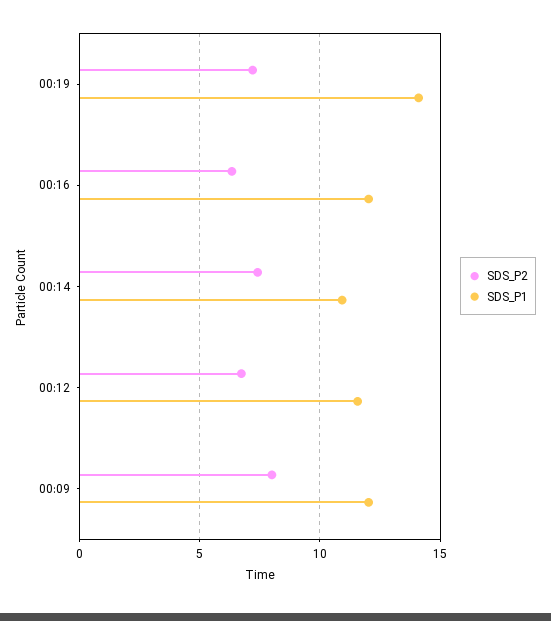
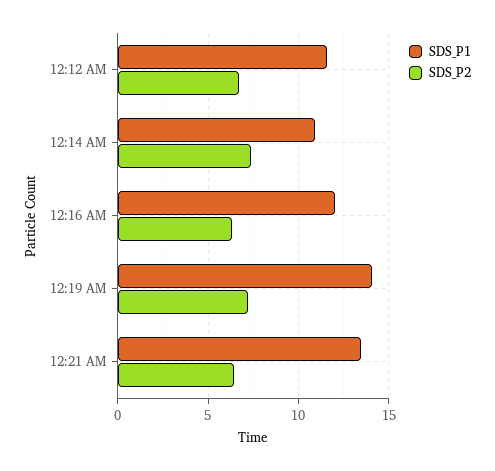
SDS_P2, 00:09: 8 -> none
SDS_P1, 00:09: 12 -> none
SDS_P1, 12:21 AM: none -> 13.5
SDS_P2, 12:21 AM: none -> 6.5

